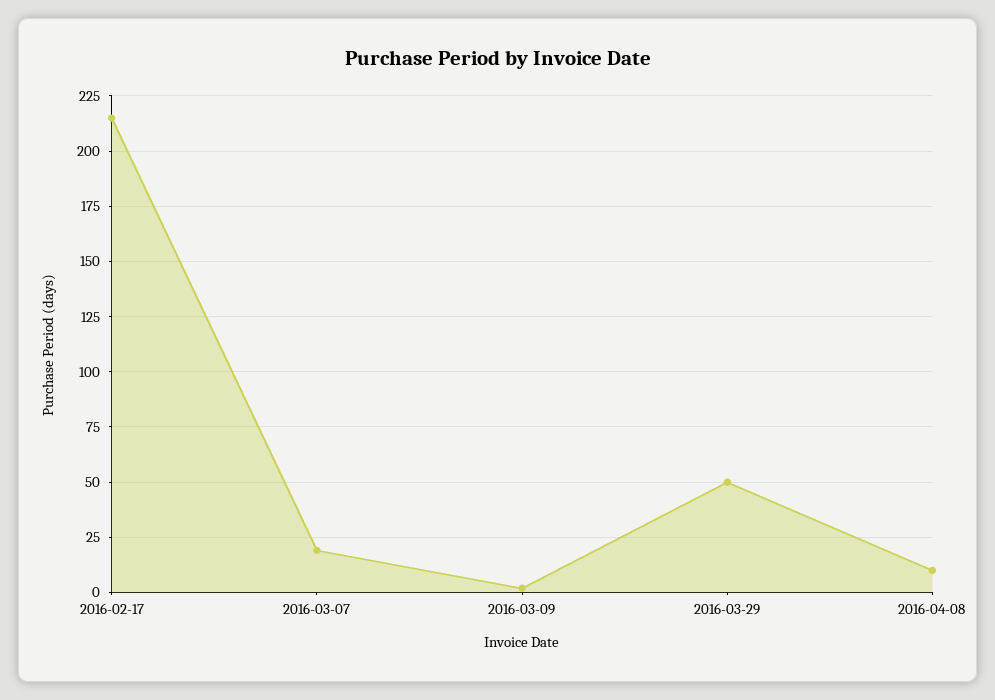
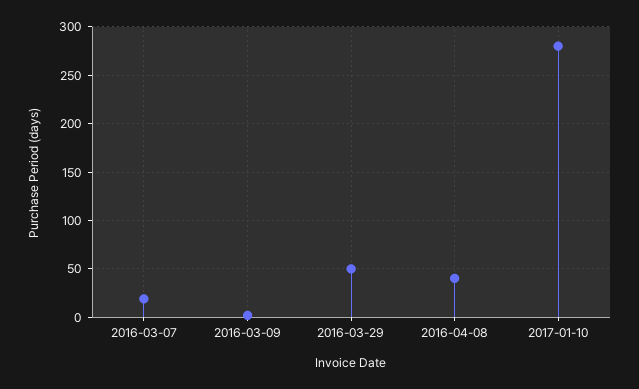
2016-02-17: 215 -> none
2016-04-08: 10 -> 40
2017-01-10: none -> 280

